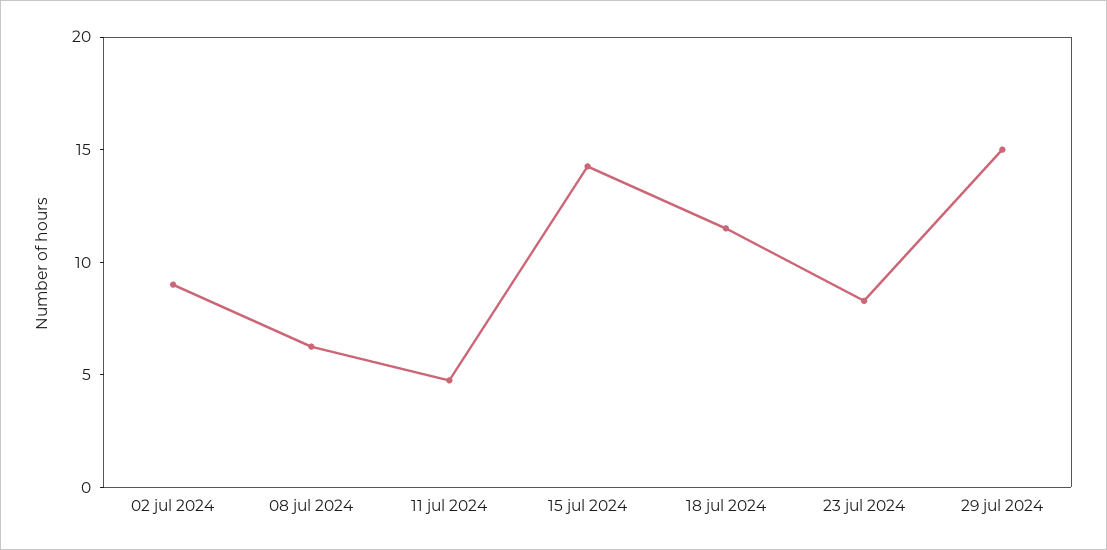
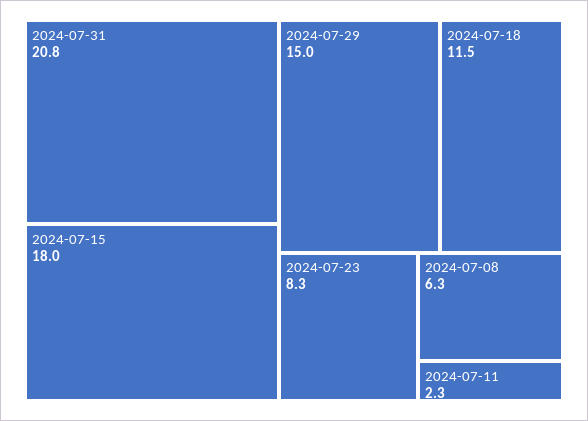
02 jul 2024: 9 -> none
11 jul 2024: 5 -> 2.3
15 jul 2024: 14 -> 18
2024-07-31: none -> 20.8

